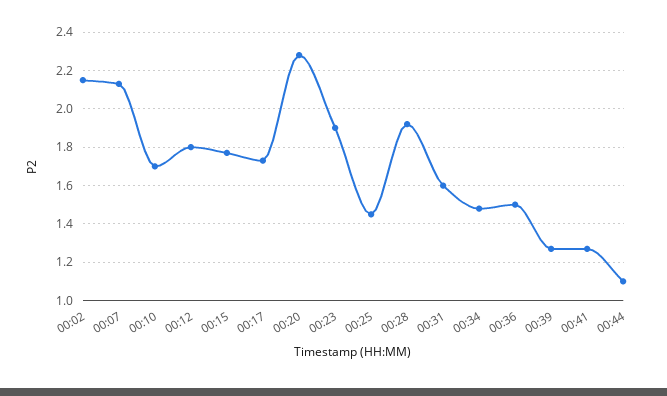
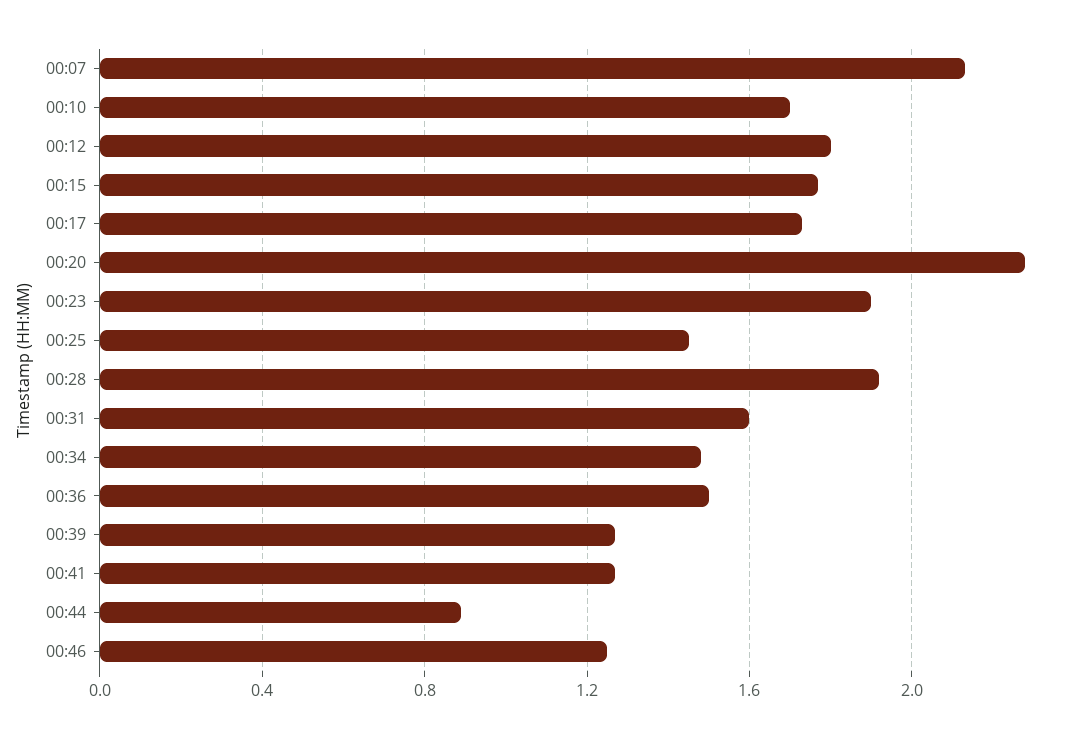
00:02: 2.15 -> none
00:44: 1.1 -> 0.9
00:46: none -> 1.25

